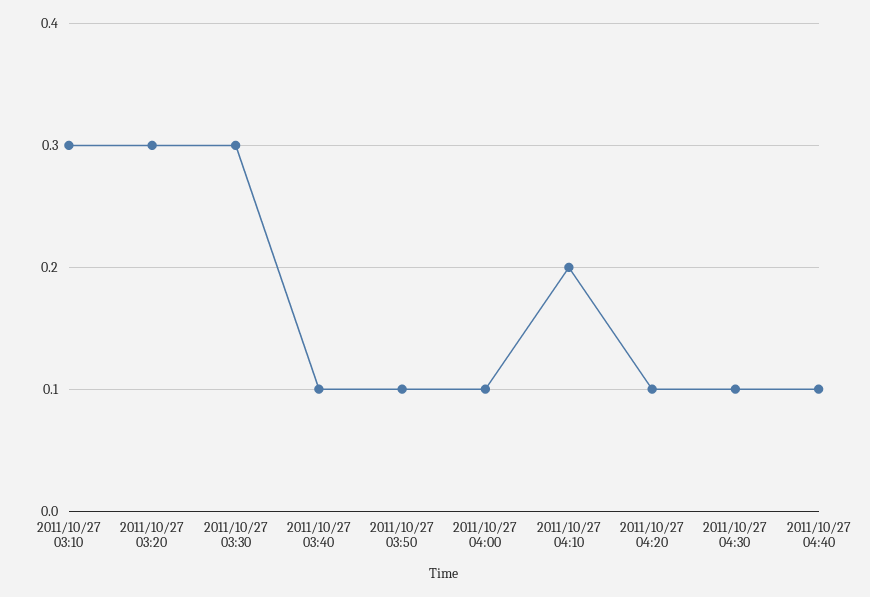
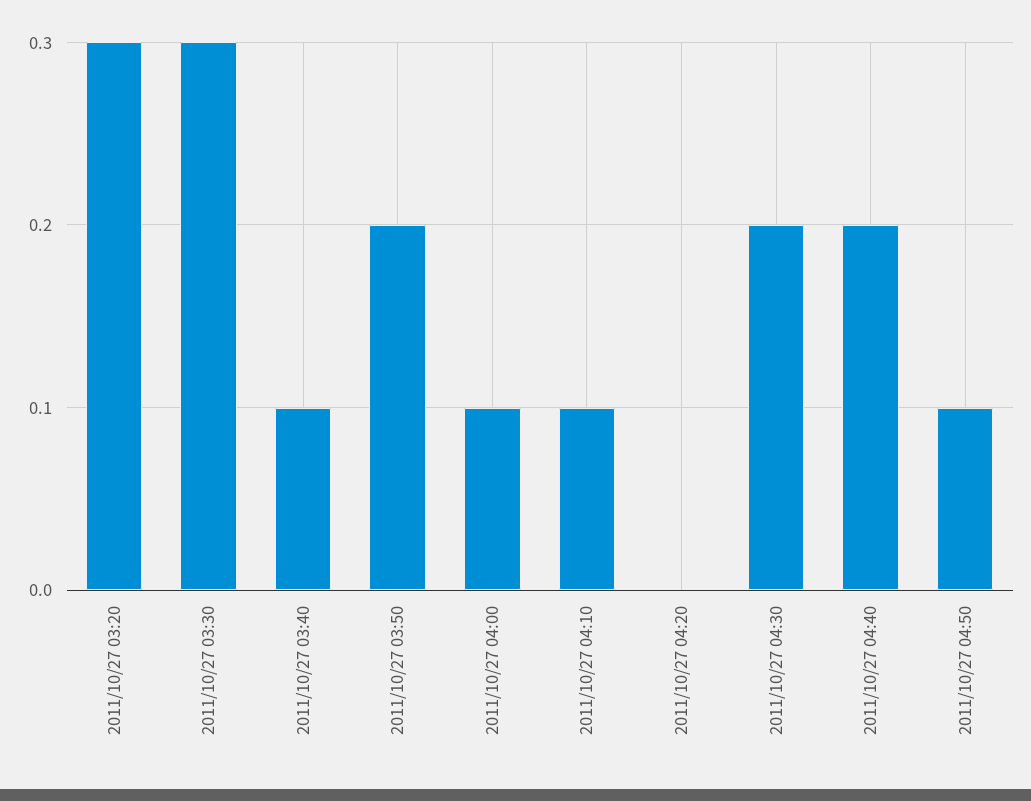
2011/10/27 03:10: 0.3 -> none
2011/10/27 03:50: 0.1 -> 0.2
2011/10/27 04:10: 0.2 -> 0.1
2011/10/27 04:20: 0.1 -> 0
2011/10/27 04:30: 0.1 -> 0.2
2011/10/27 04:40: 0.1 -> 0.2
2011/10/27 04:50: none -> 0.1

